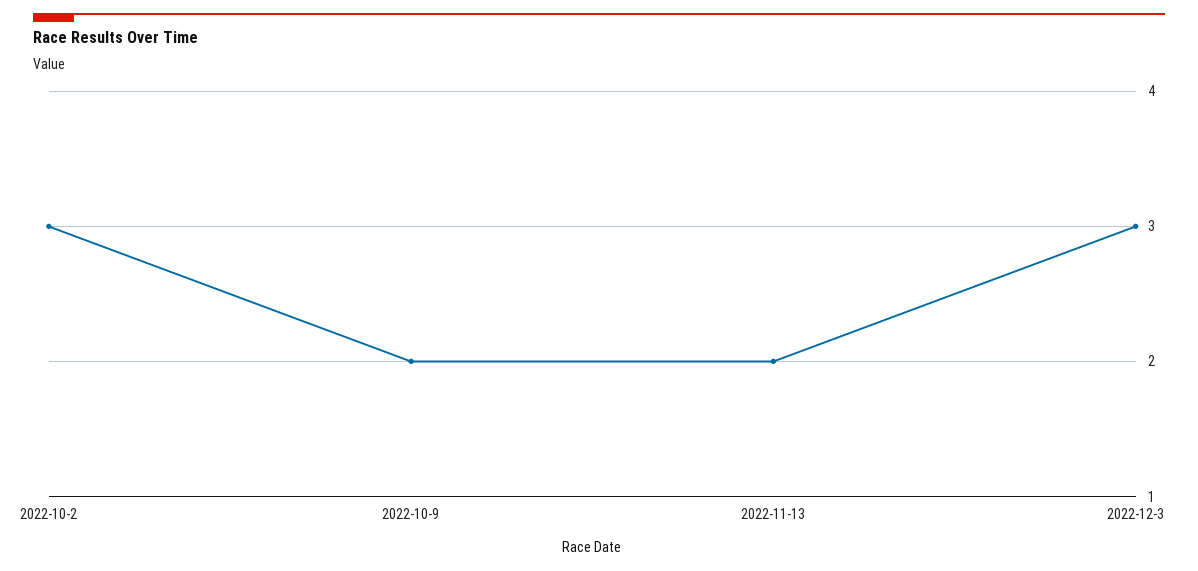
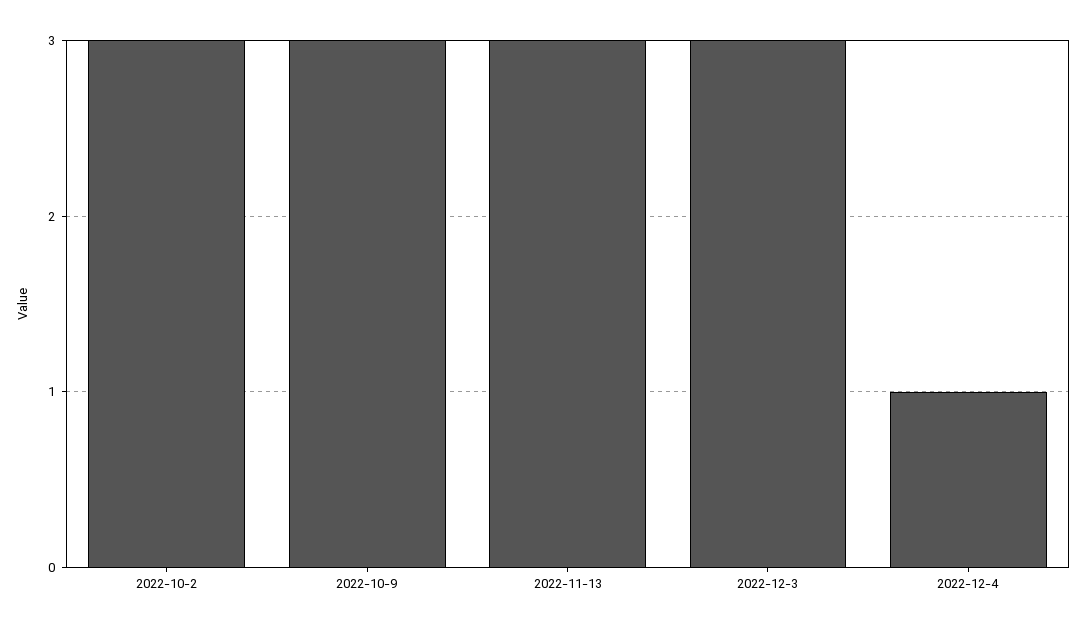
2022-10-9: 2 -> 3
2022-11-13: 2 -> 3
2022-12-4: none -> 1

